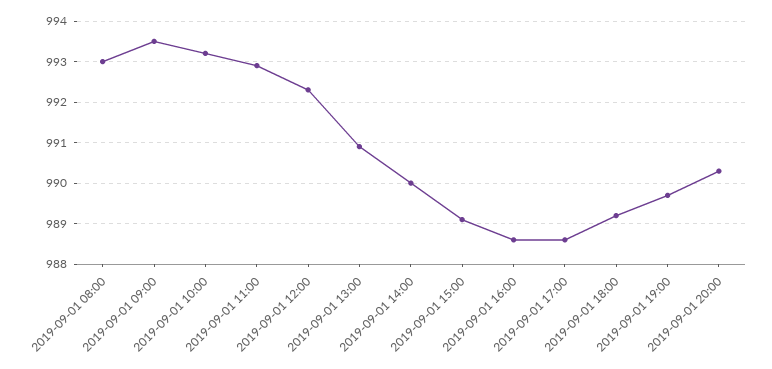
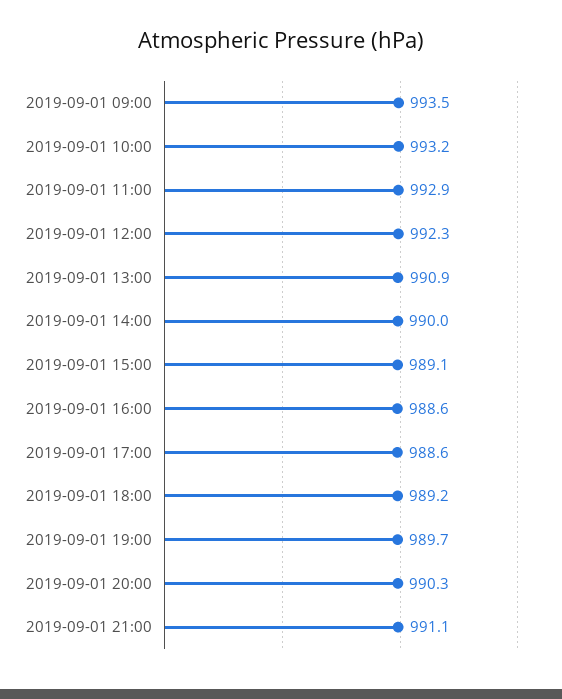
2019-09-01 08:00: 993 -> none
2019-09-01 21:00: none -> 991.1

